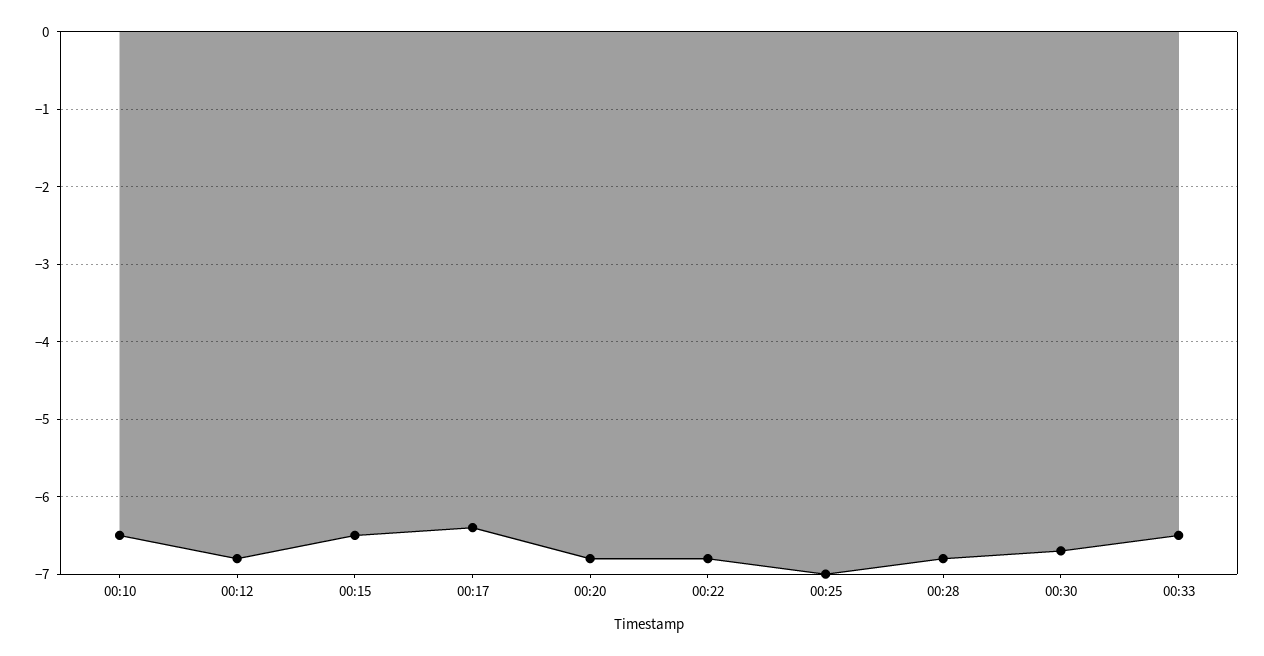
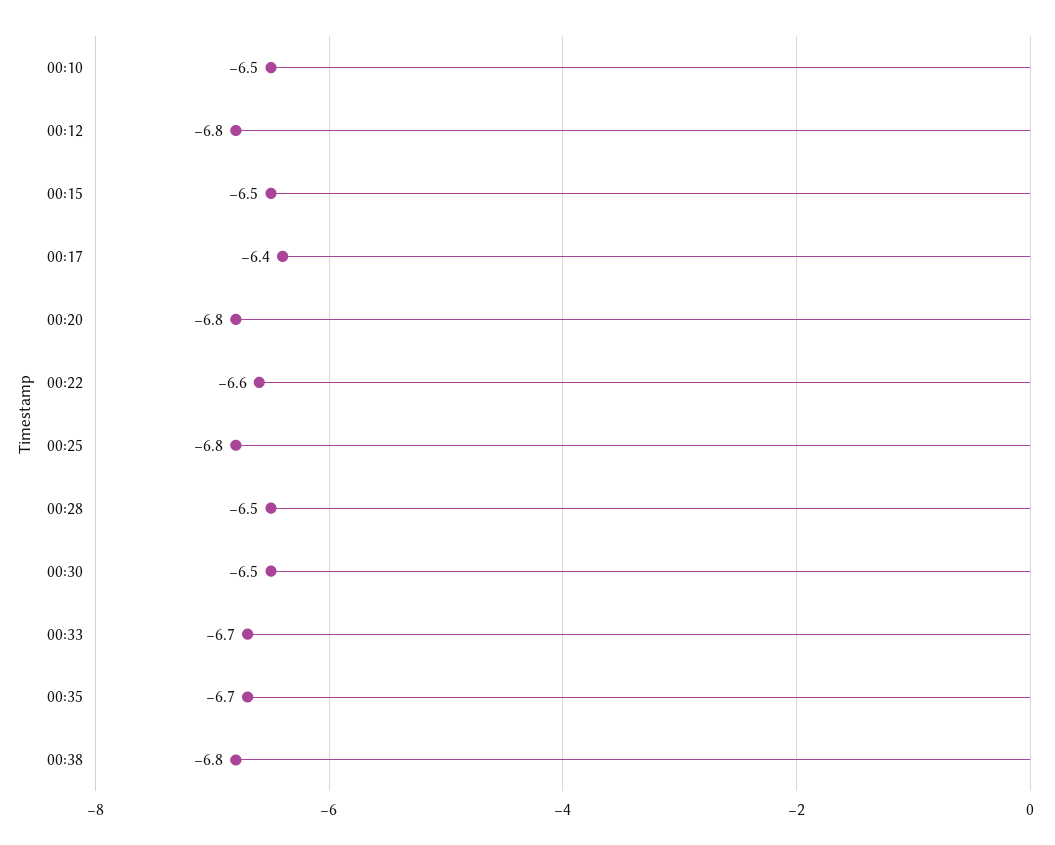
00:22: -6.8 -> -6.6
00:25: -7 -> -6.8
00:28: -6.8 -> -6.5
00:30: -6.7 -> -6.5
00:33: -6.5 -> -6.7
00:35: none -> -6.7
00:38: none -> -6.8

